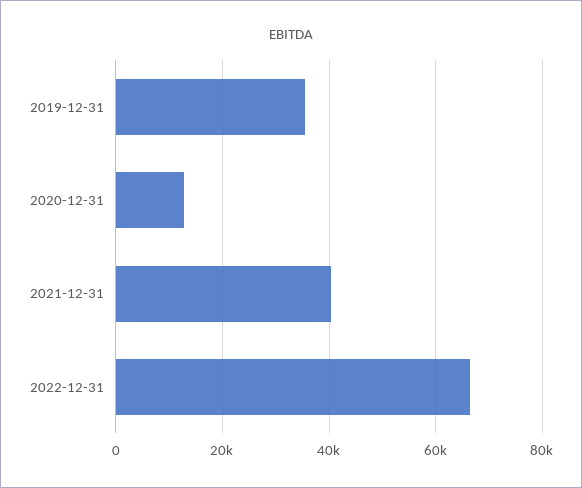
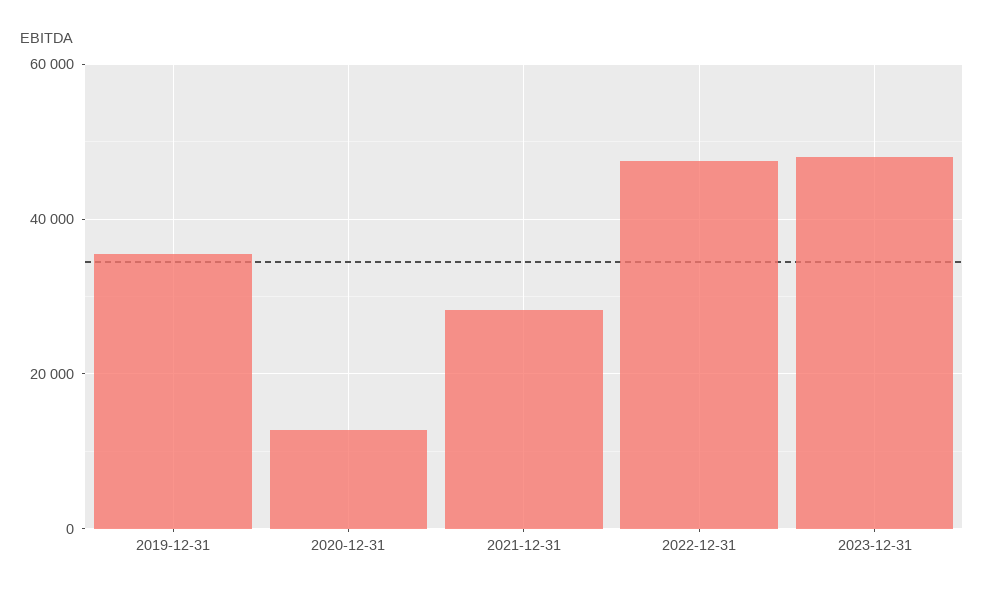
2021-12-31: 40000 -> 28000
2022-12-31: 66000 -> 48000
2023-12-31: none -> 48000

